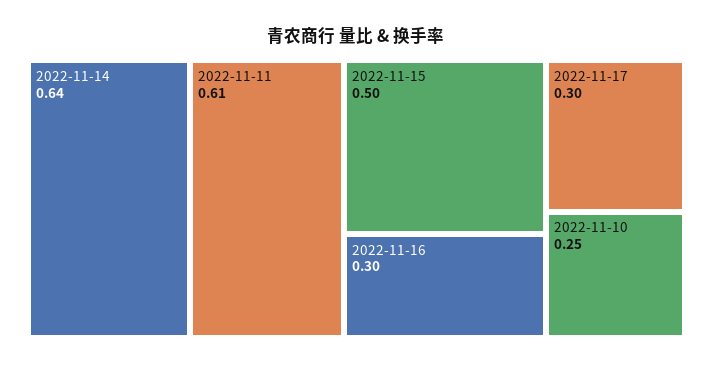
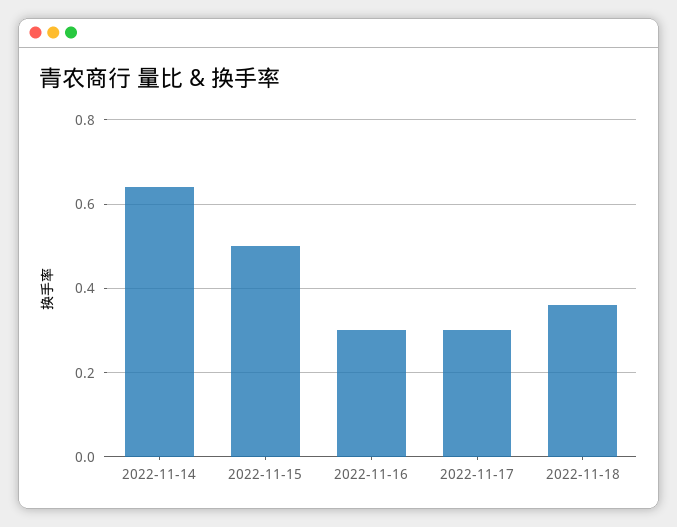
2022-11-11: 0.61 -> none
2022-11-10: 0.25 -> none
2022-11-18: none -> 0.35

